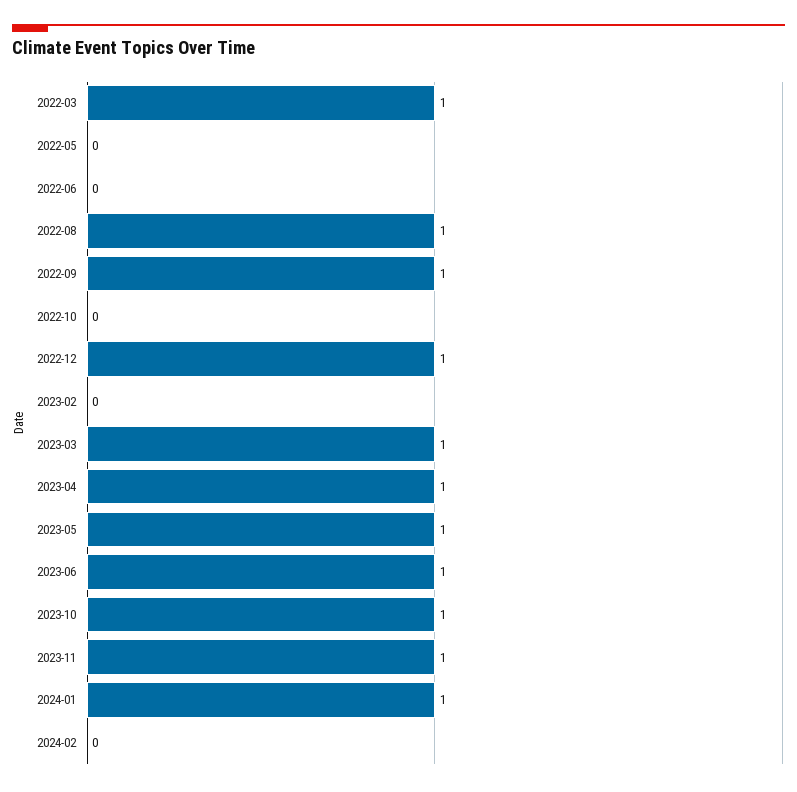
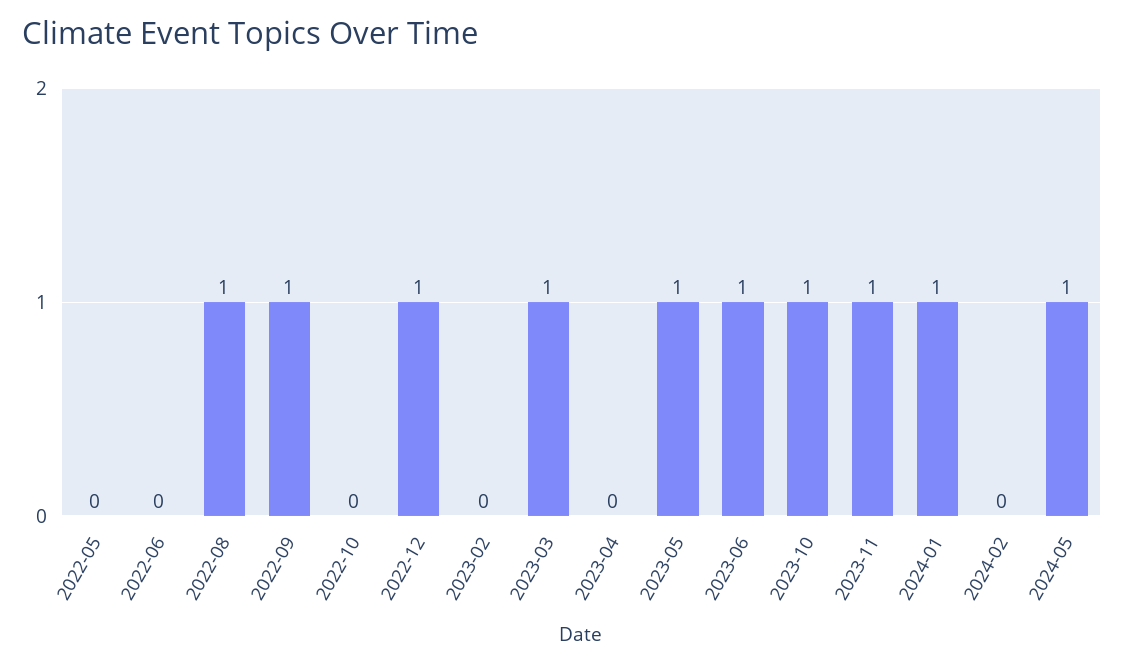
2022-03: 1 -> none
2023-04: 1 -> 0
2024-05: none -> 1

